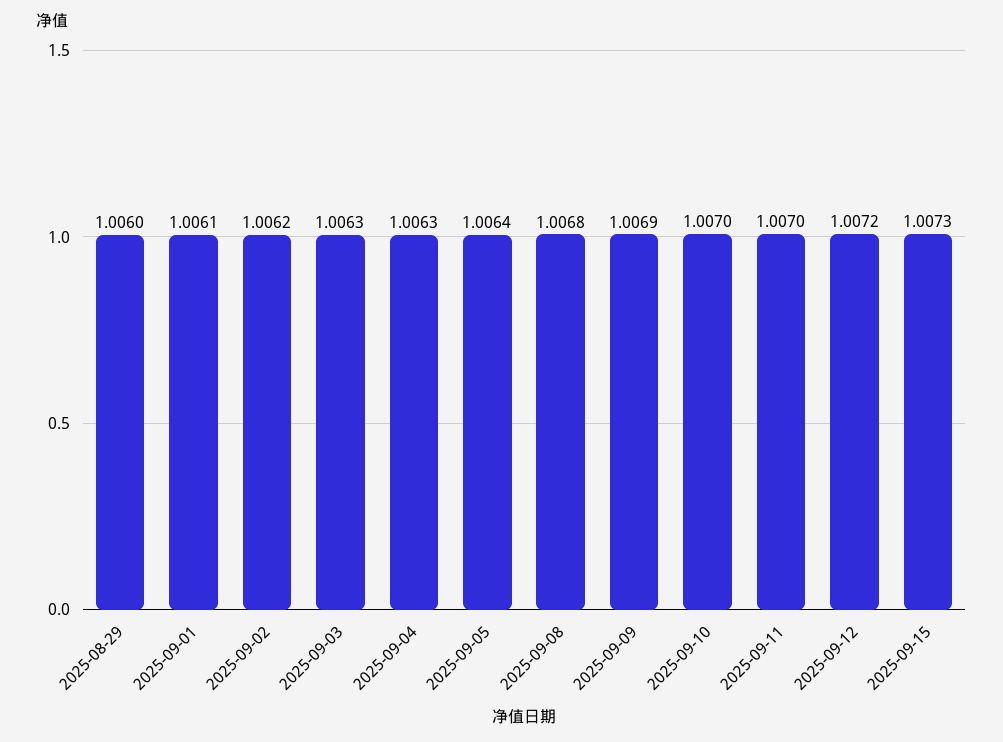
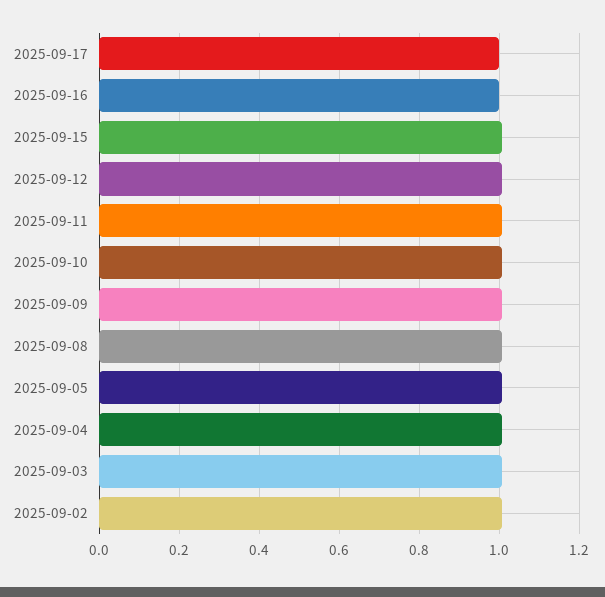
2025-08-29: 1.006 -> none
2025-09-01: 1.0061 -> none
2025-09-17: none -> 1
2025-09-16: none -> 1

